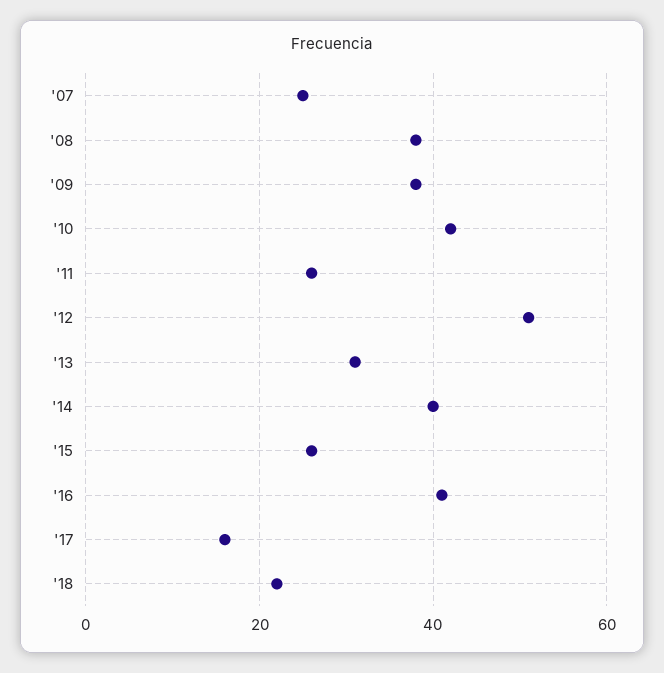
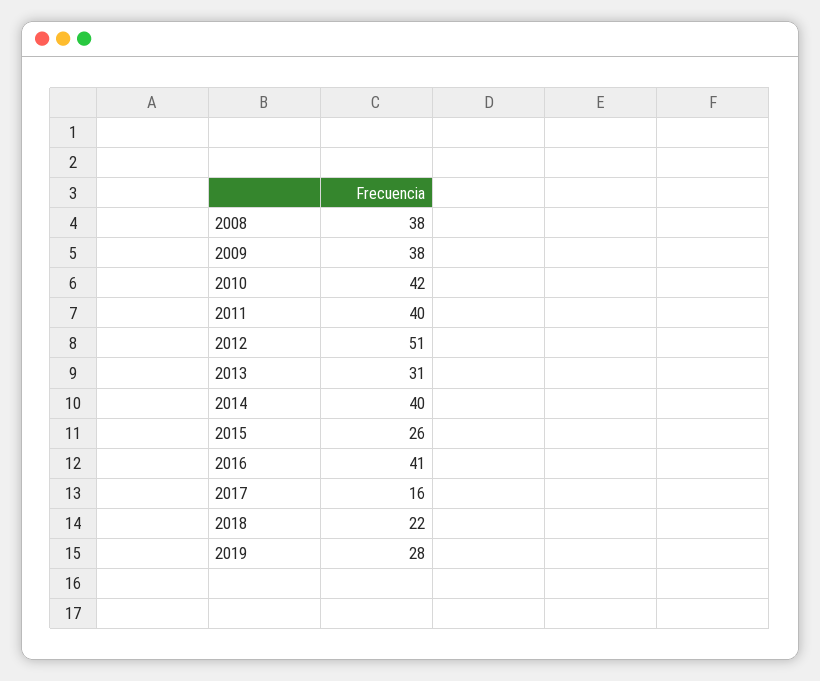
'07: 25 -> none
'11: 25 -> 40
2019: none -> 28

